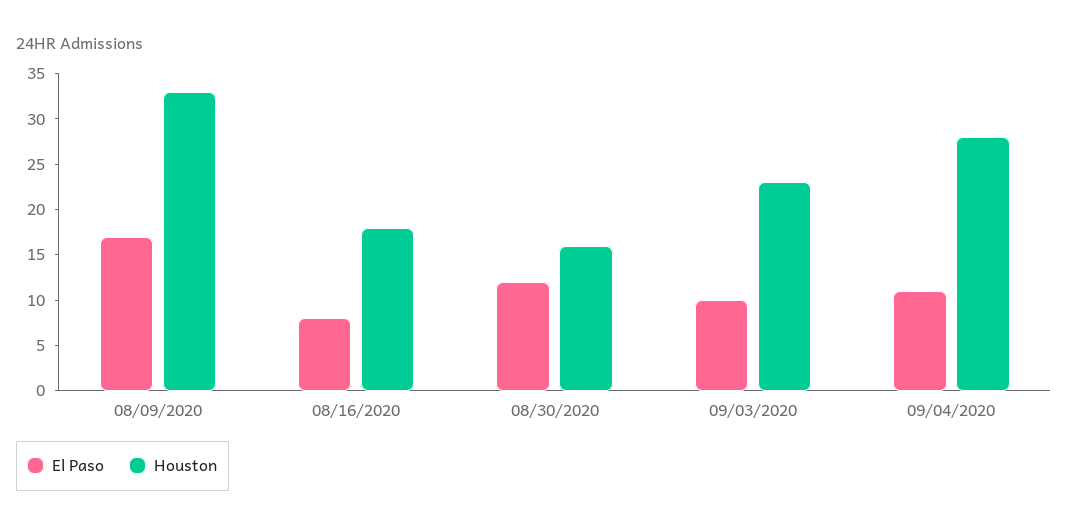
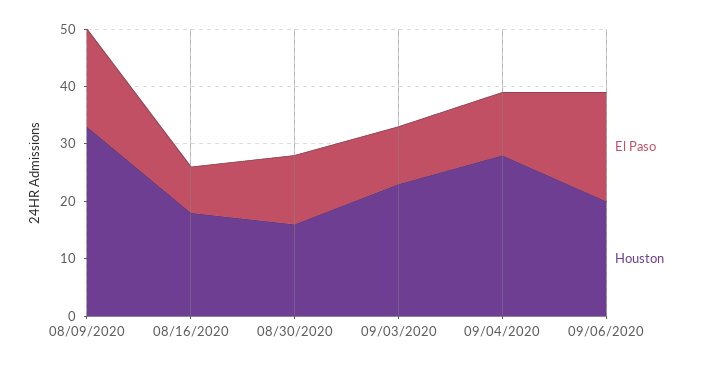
El Paso, 09/06/2020: none -> 20
Houston, 09/06/2020: none -> 20

